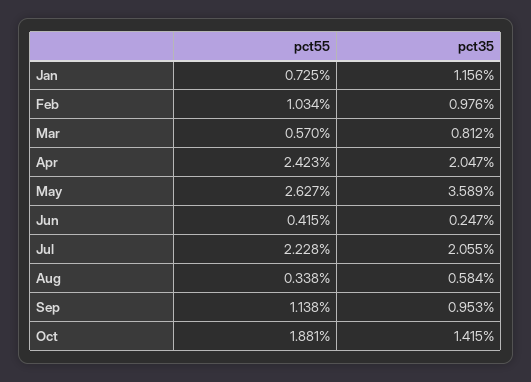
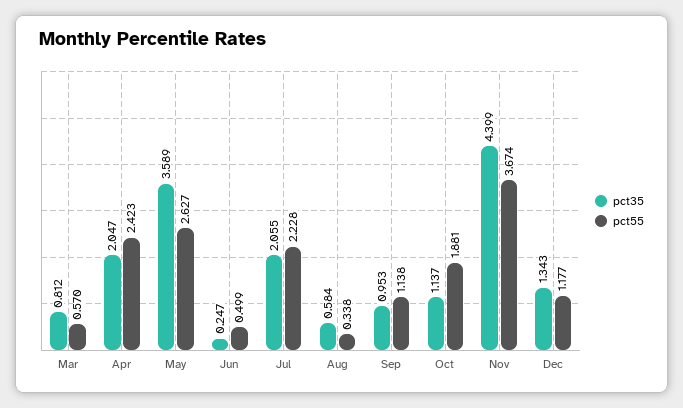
pct55, Jan: 0.725 -> none
pct35, Jan: 1.156 -> none
pct55, Feb: 1.034 -> none
pct35, Feb: 0.976 -> none
pct55, Jun: 0.415 -> 0.499
pct35, Oct: 1.415 -> 1.137
pct35, Nov: none -> 4.399
pct55, Nov: none -> 3.674
pct35, Dec: none -> 1.343
pct55, Dec: none -> 1.177

